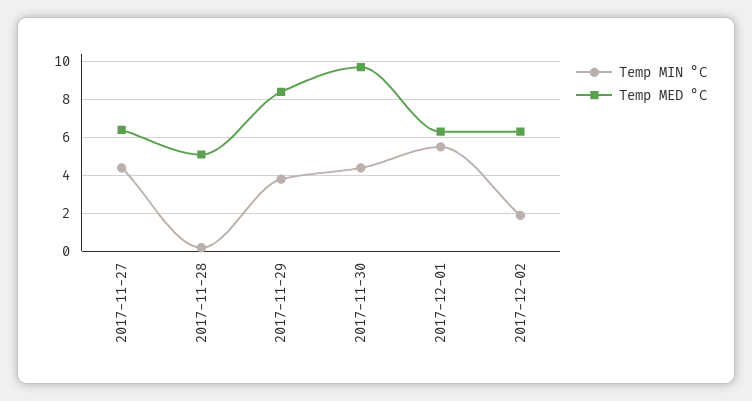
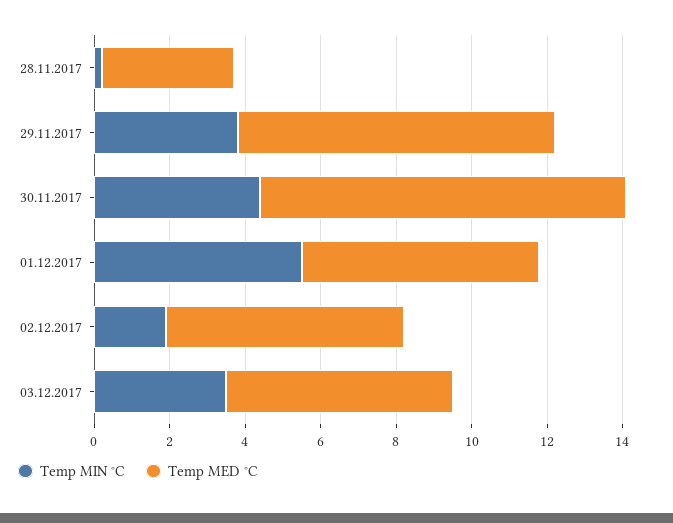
Temp MIN °C, 2017-11-27: 4.5 -> none
Temp MED °C, 2017-11-27: 6.5 -> none
Temp MED °C, 2017-11-28: 5 -> 3.5
Temp MIN °C, 03.12.2017: none -> 3.5
Temp MED °C, 03.12.2017: none -> 6

